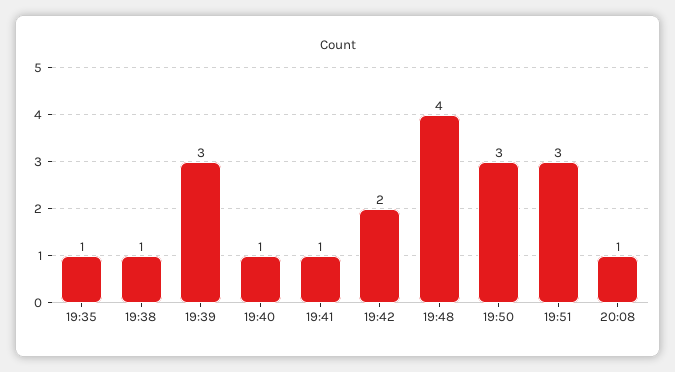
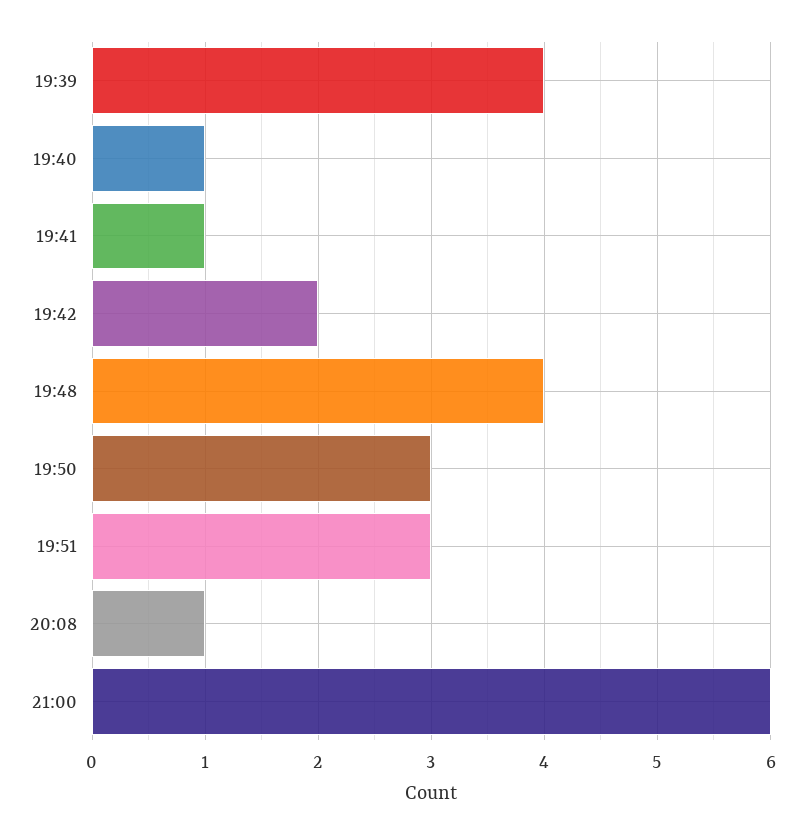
19:35: 1 -> none
19:38: 1 -> none
19:39: 3 -> 4
21:00: none -> 6

